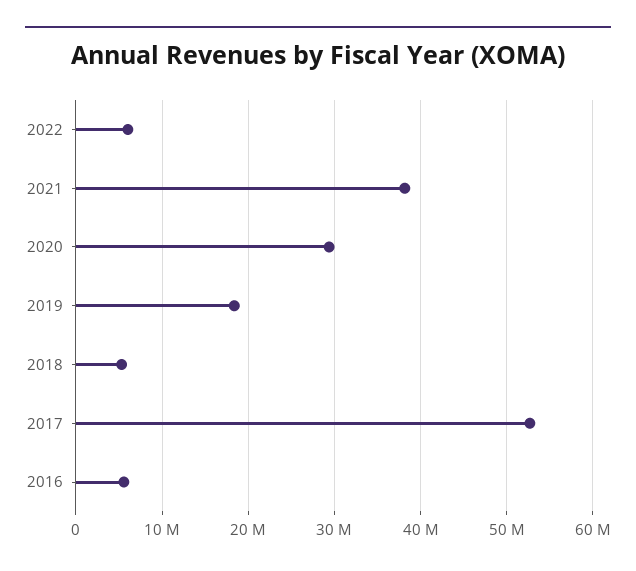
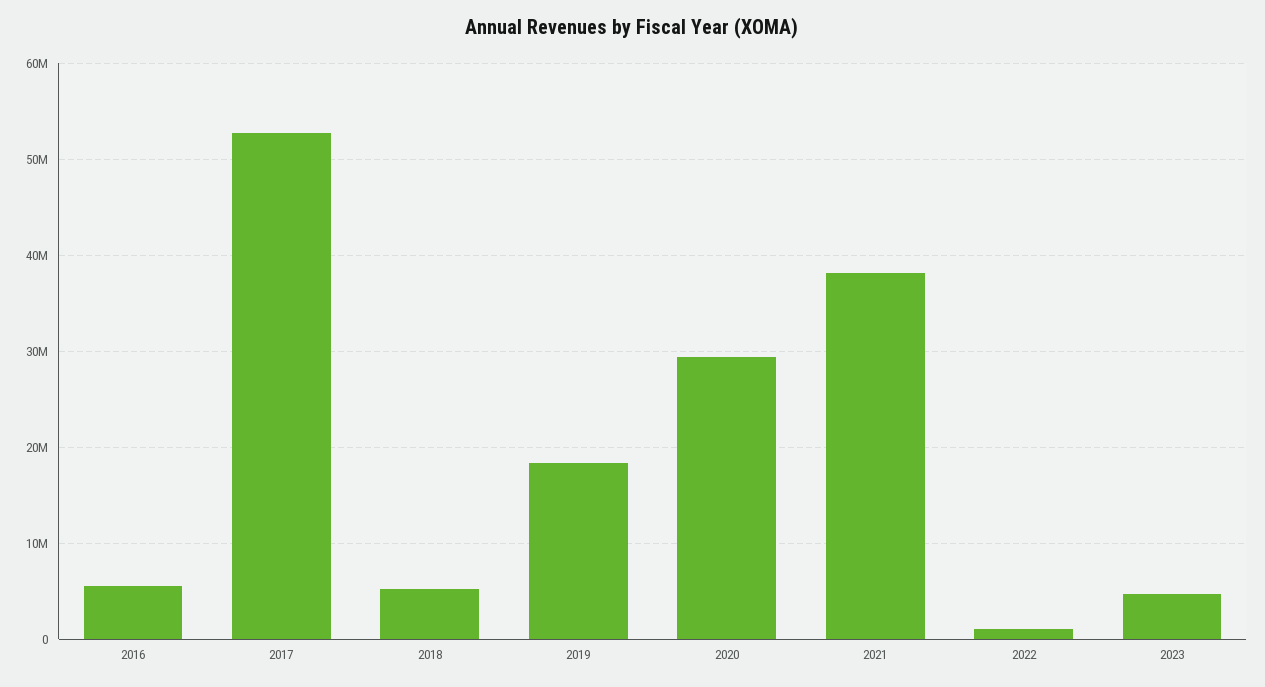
2022: 6000000 -> 1000000
2023: none -> 5000000

